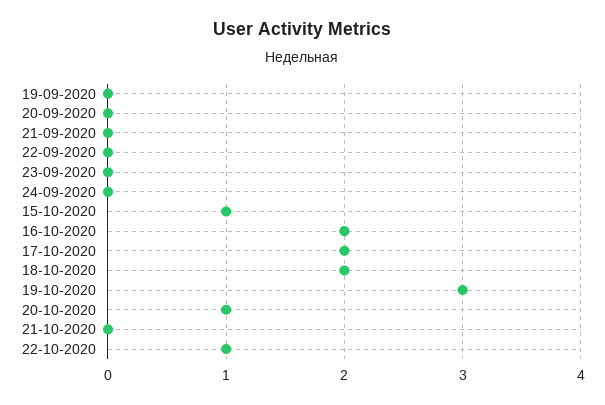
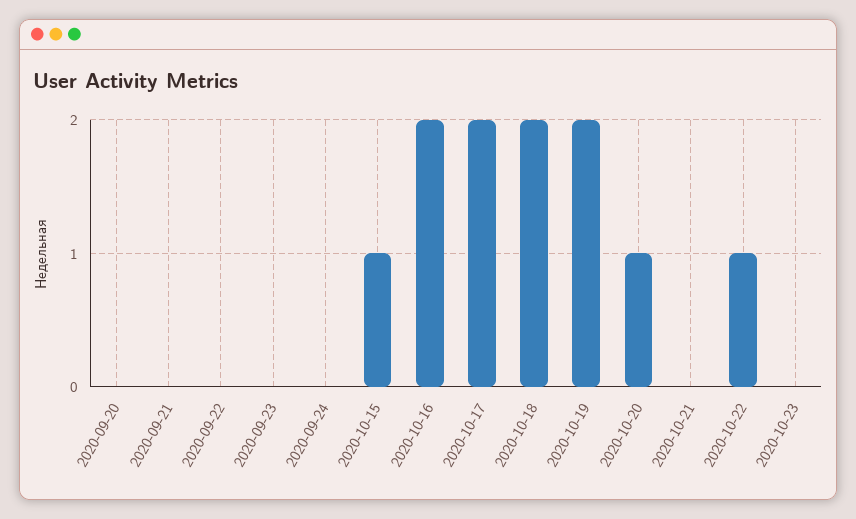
19-09-2020: 0 -> none
19-10-2020: 3 -> 2
2020-10-23: none -> 0

